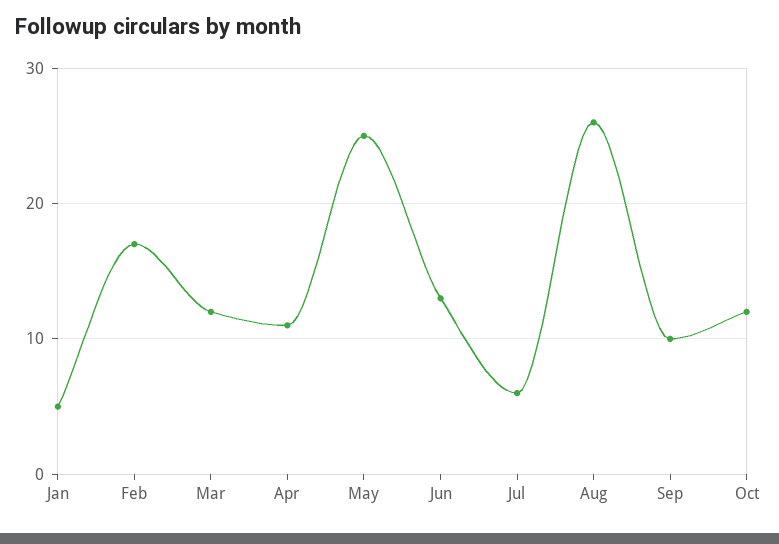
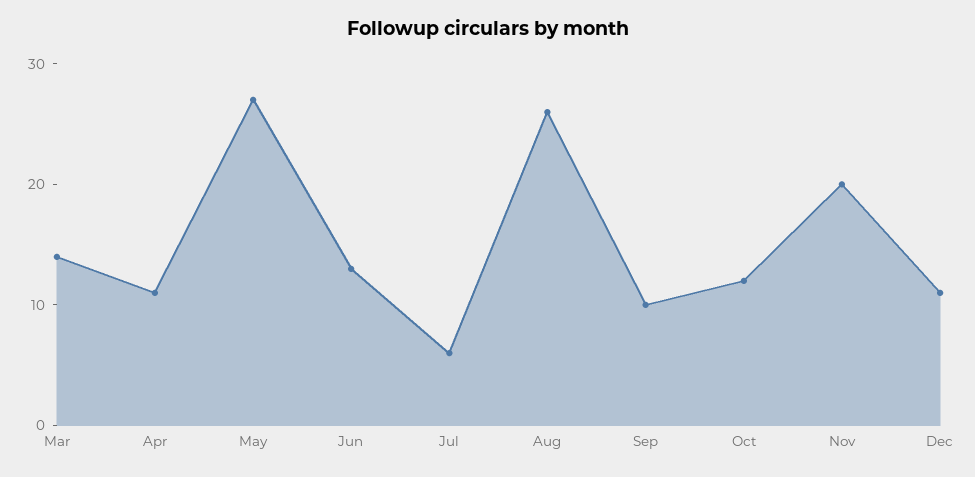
Jan: 5 -> none
Feb: 17 -> none
Mar: 12 -> 14
May: 25 -> 27
Nov: none -> 20
Dec: none -> 11

